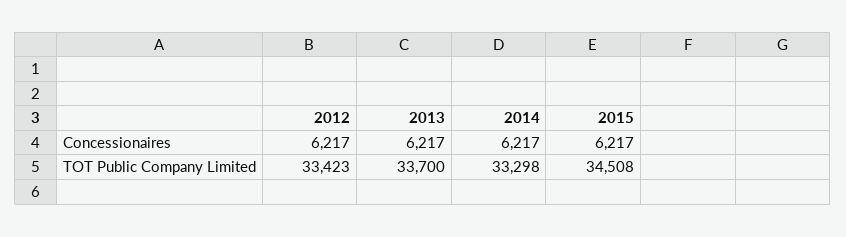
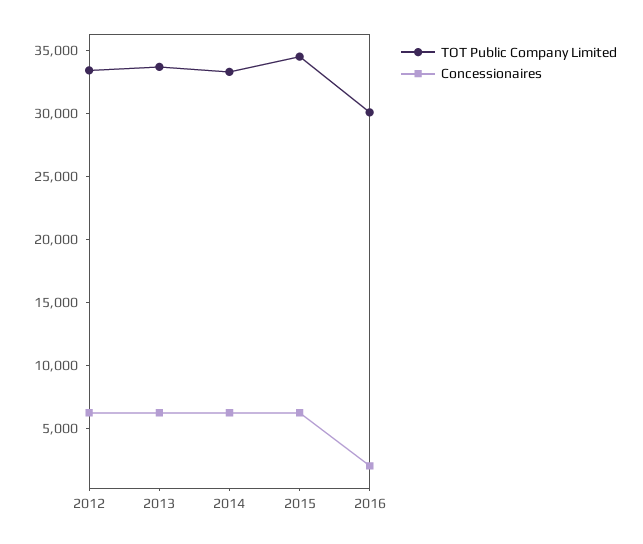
TOT Public Company Limited, 2016: none -> 30000
Concessionaires, 2016: none -> 2000

